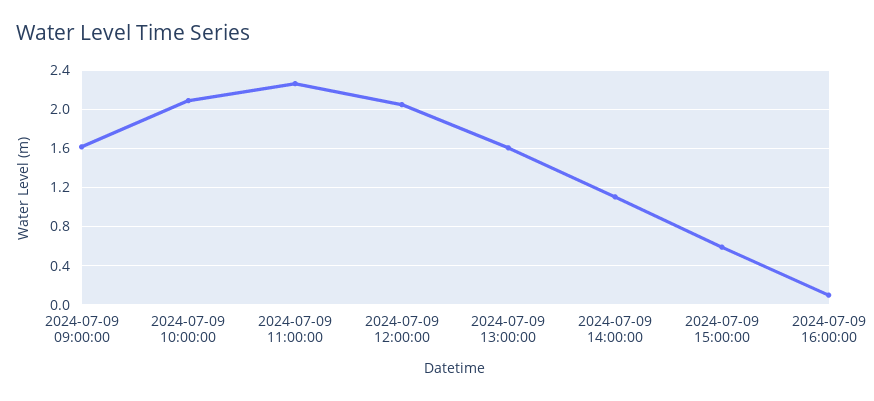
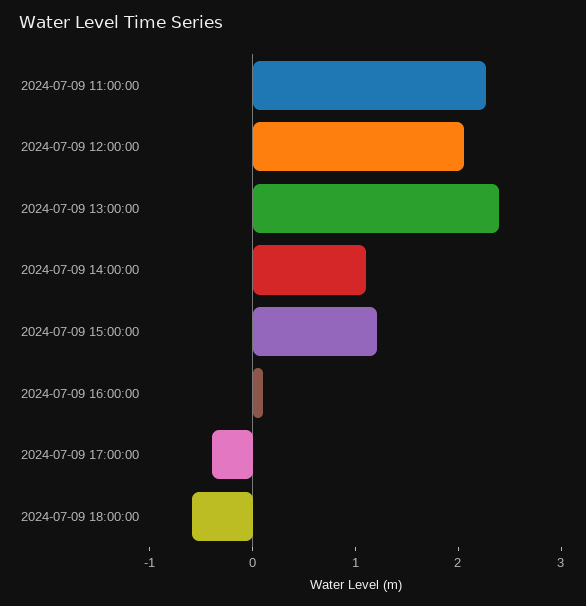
2024-07-09 09:00:00: 1.6 -> none
2024-07-09 10:00:00: 2.1 -> none
2024-07-09 13:00:00: 1.6 -> 2.4
2024-07-09 15:00:00: 0.6 -> 1.2
2024-07-09 17:00:00: none -> -0.4
2024-07-09 18:00:00: none -> -0.6

